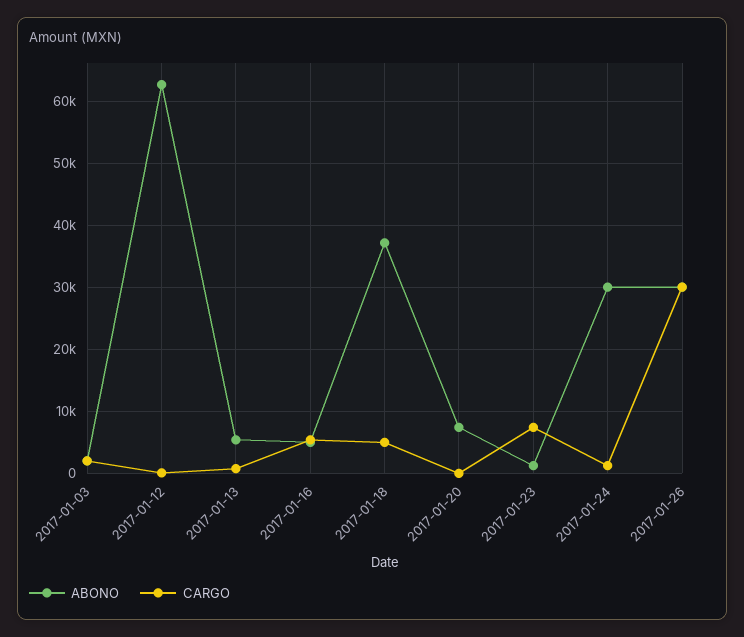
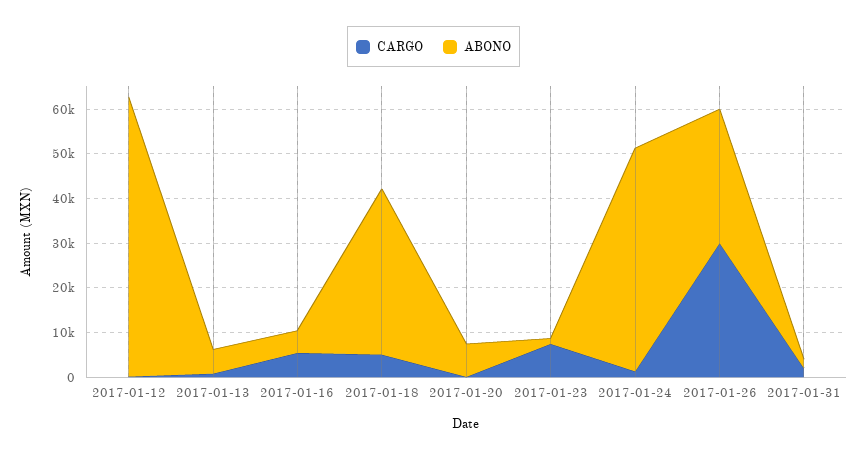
ABONO, 2017-01-03: 2000 -> none
CARGO, 2017-01-03: 2000 -> none
ABONO, 2017-01-24: 30000 -> 50000
CARGO, 2017-01-31: none -> 2000
ABONO, 2017-01-31: none -> 2000

